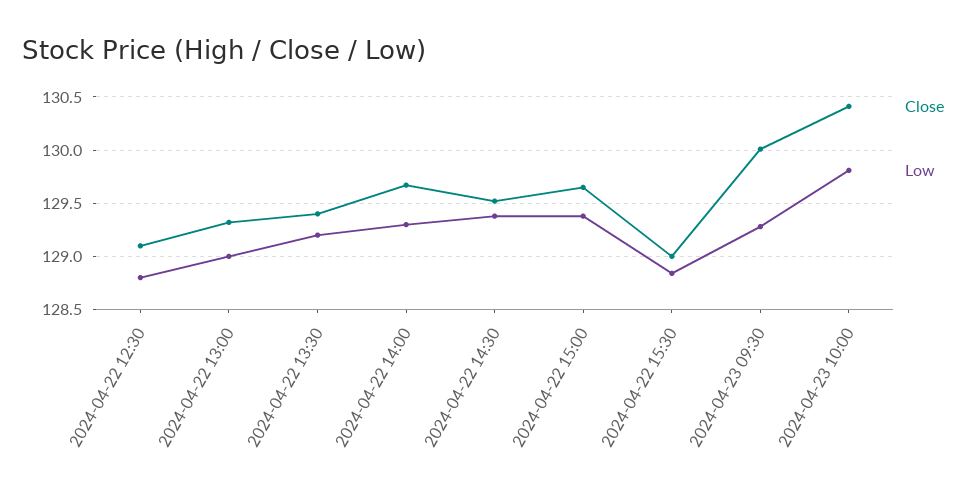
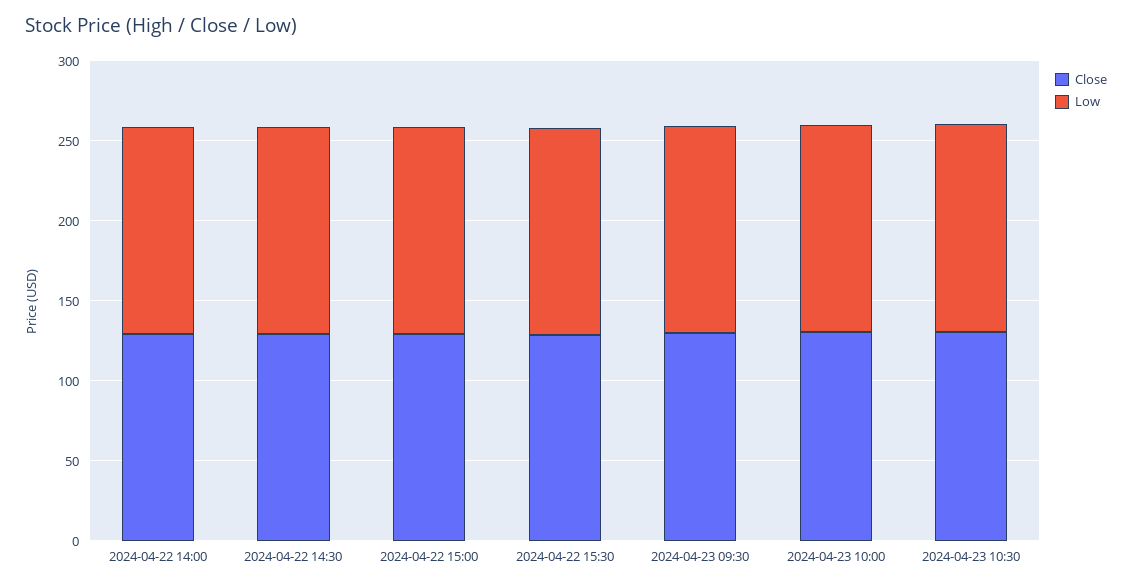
Close, 2024-04-22 12:30: 129.1 -> none
Low, 2024-04-22 12:30: 128.8 -> none
Close, 2024-04-22 13:00: 129.3 -> none
Low, 2024-04-22 13:00: 129 -> none
Close, 2024-04-22 13:30: 129.4 -> none
Low, 2024-04-22 13:30: 129.2 -> none
Close, 2024-04-23 10:30: none -> 130
Low, 2024-04-23 10:30: none -> 130

